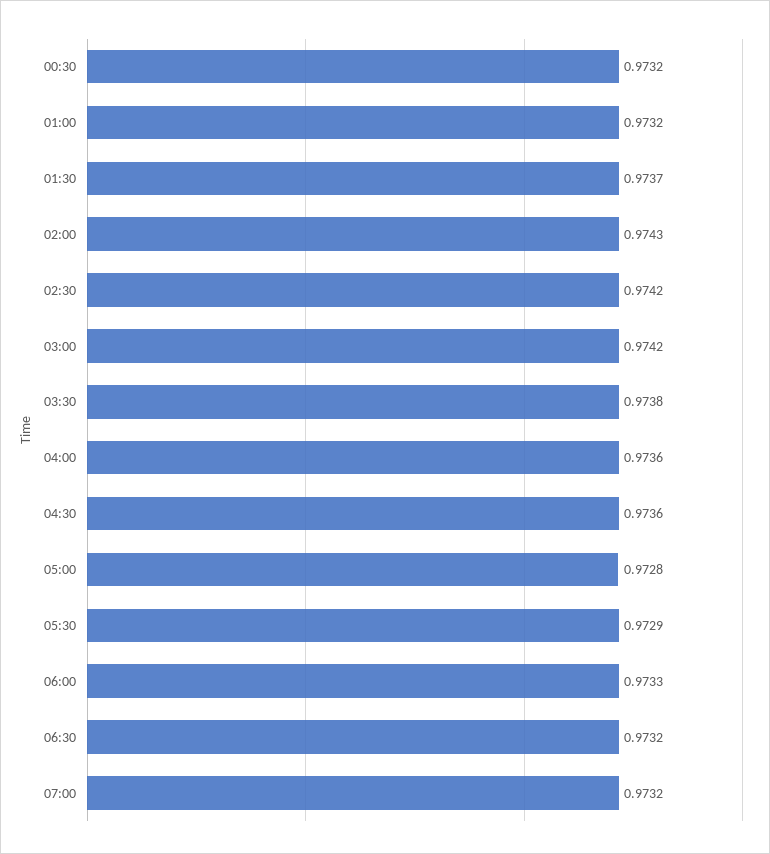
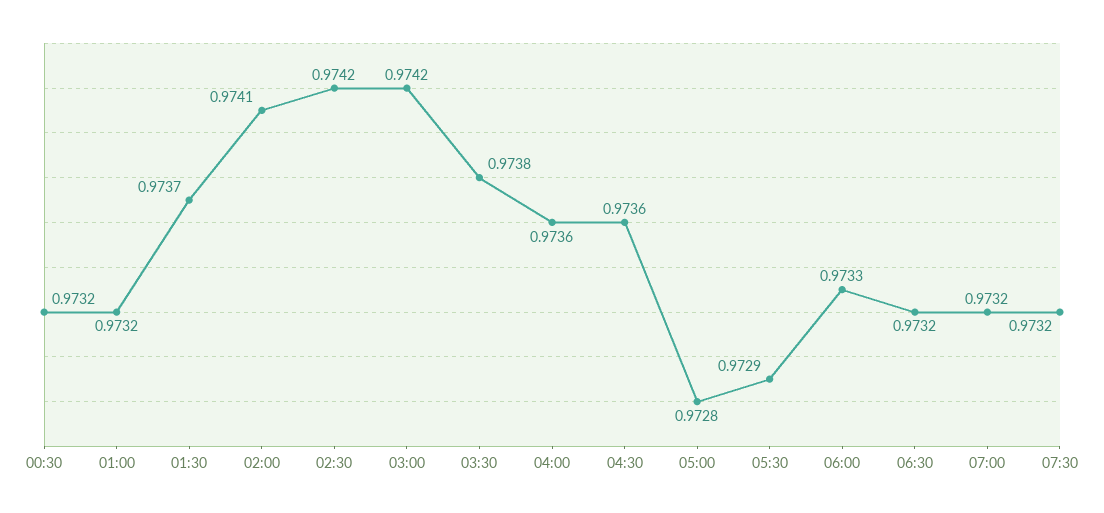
02:00: 0.9743 -> 0.9741
07:30: none -> 0.9732

